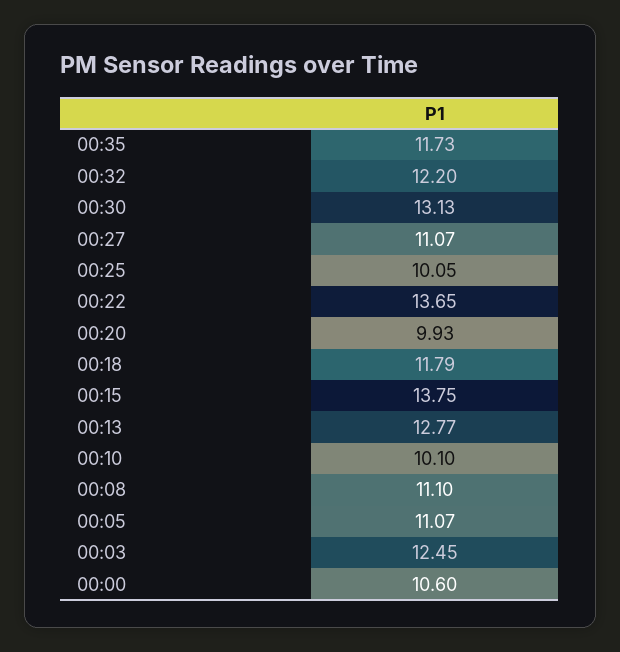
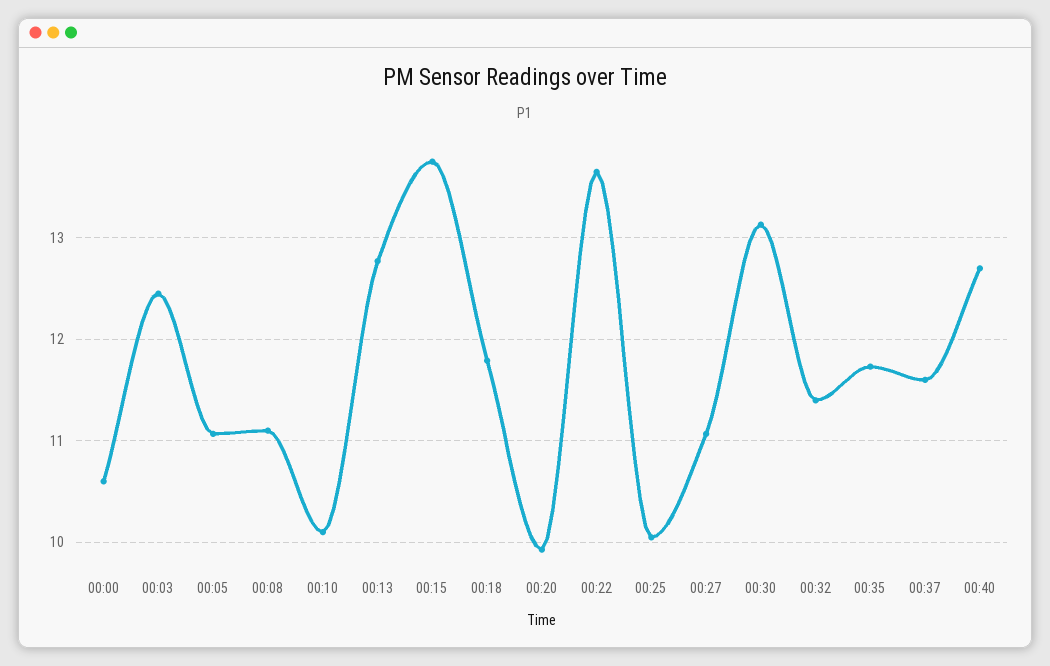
00:32: 12.2 -> 11.4
00:37: none -> 11.6
00:40: none -> 12.7

